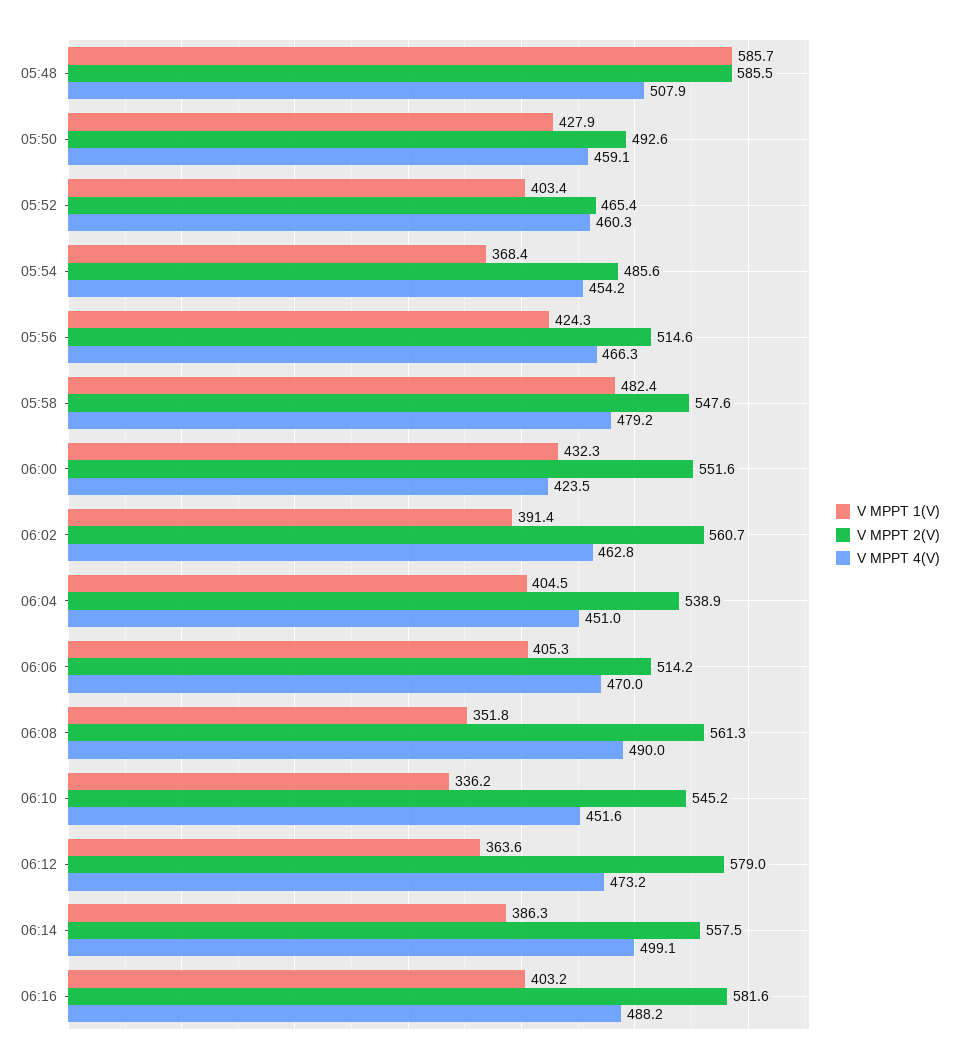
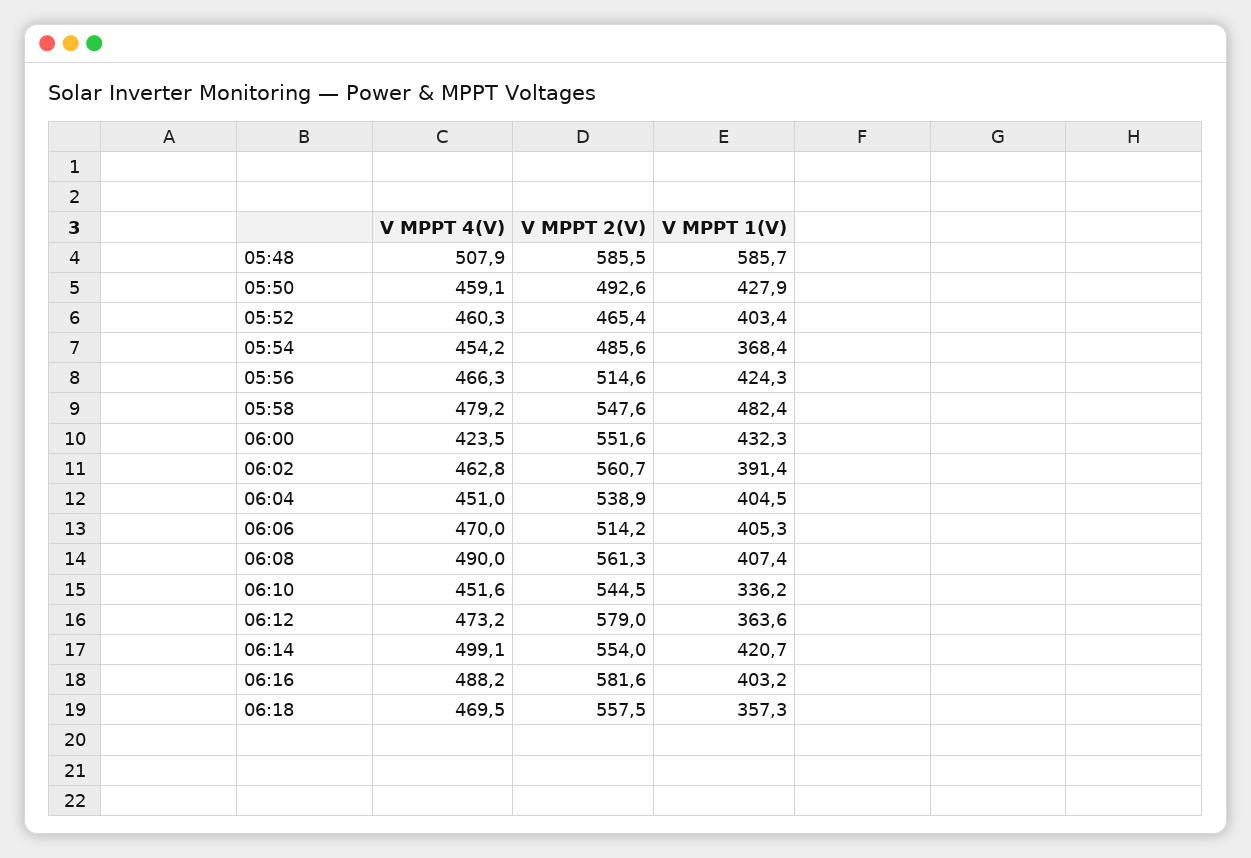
V MPPT 1(V), 06:08: 351.8 -> 407.4
V MPPT 2(V), 06:10: 545.2 -> 544.5
V MPPT 1(V), 06:14: 386.3 -> 420.7
V MPPT 2(V), 06:14: 557.5 -> 554
V MPPT 4(V), 06:18: none -> 469.5
V MPPT 2(V), 06:18: none -> 557.5
V MPPT 1(V), 06:18: none -> 357.3

